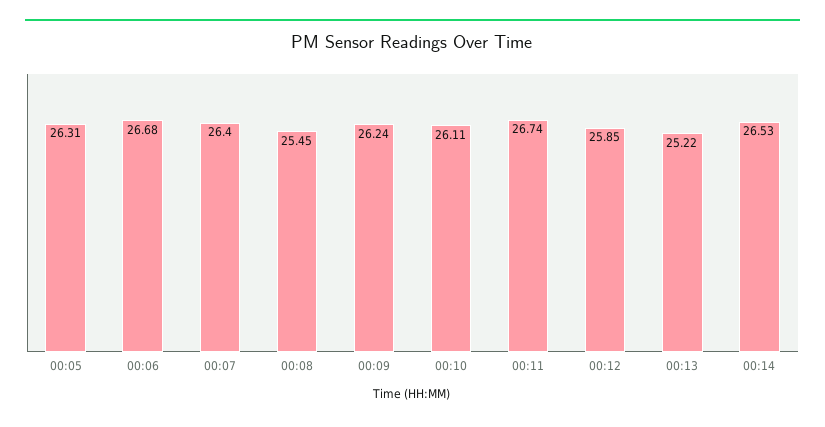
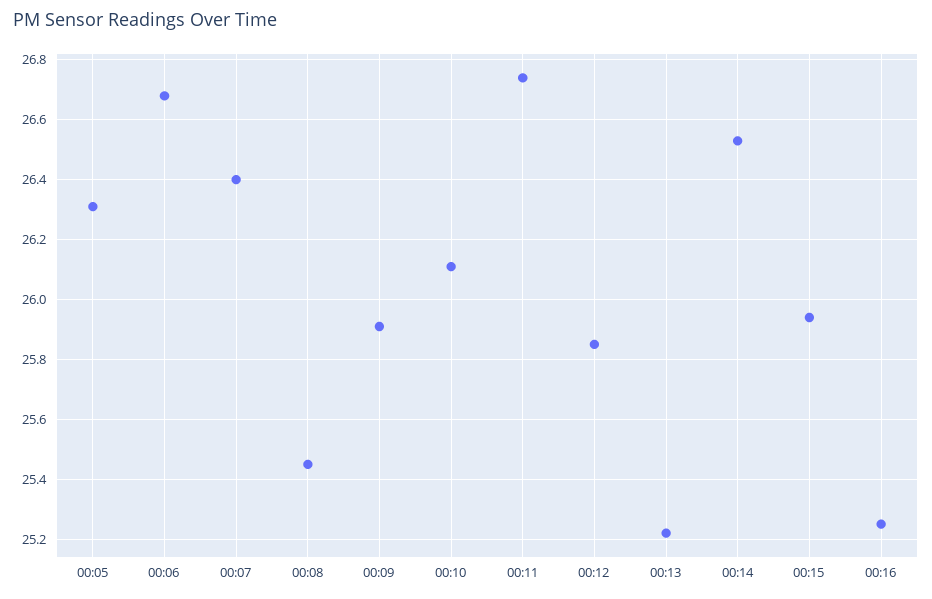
00:09: 26.24 -> 25.9
00:15: none -> 25.95
00:16: none -> 25.25

